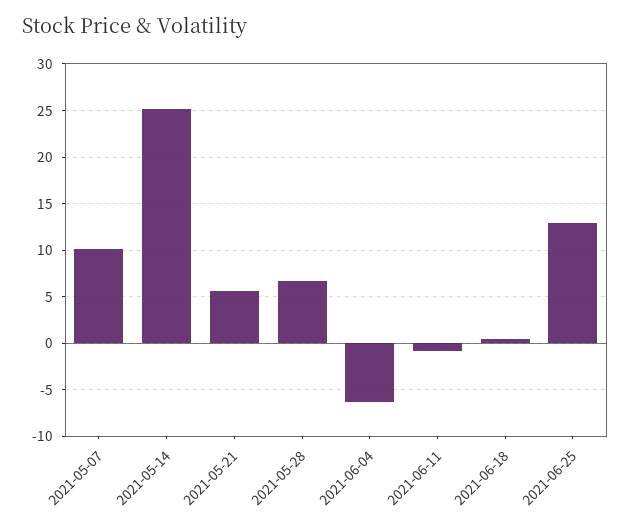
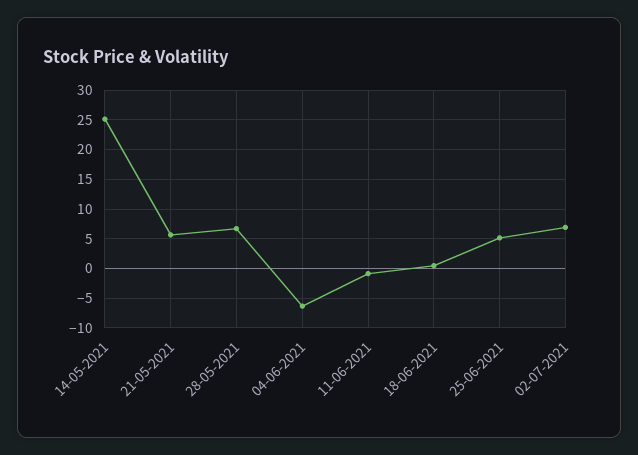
2021-05-07: 10 -> none
2021-06-25: 13 -> 5
02-07-2021: none -> 7.5

